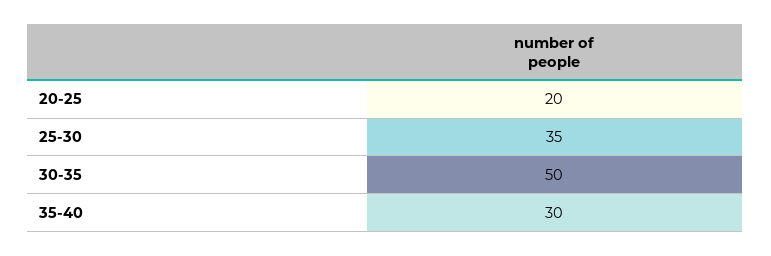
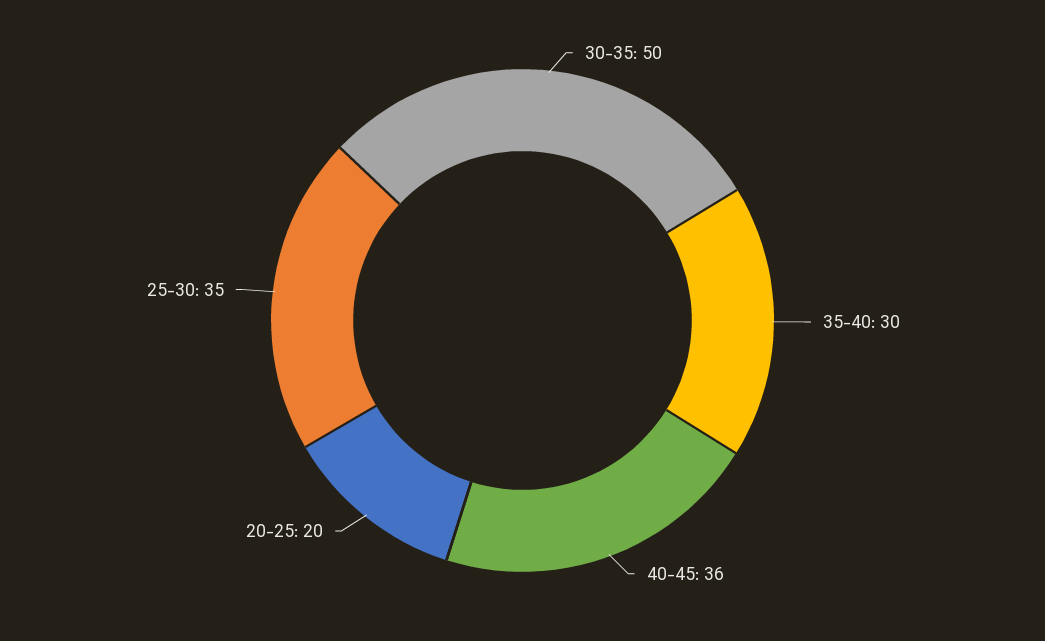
40-45: none -> 36

